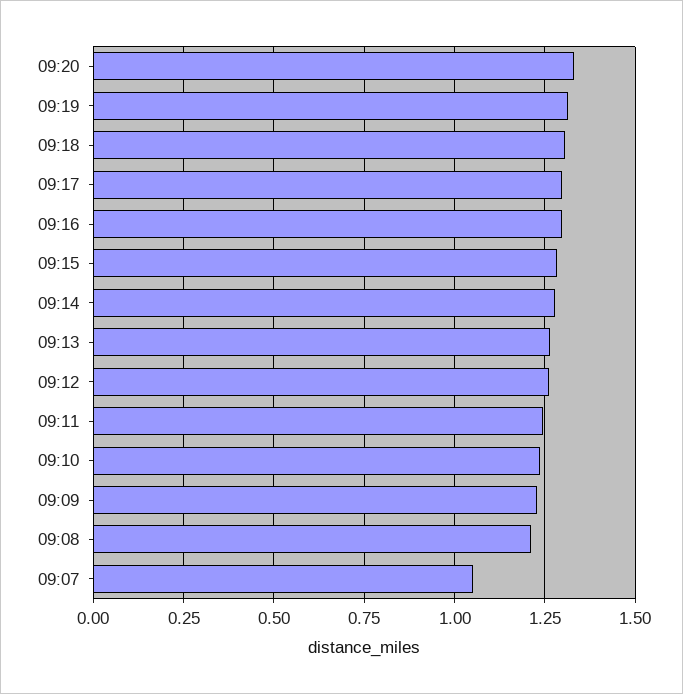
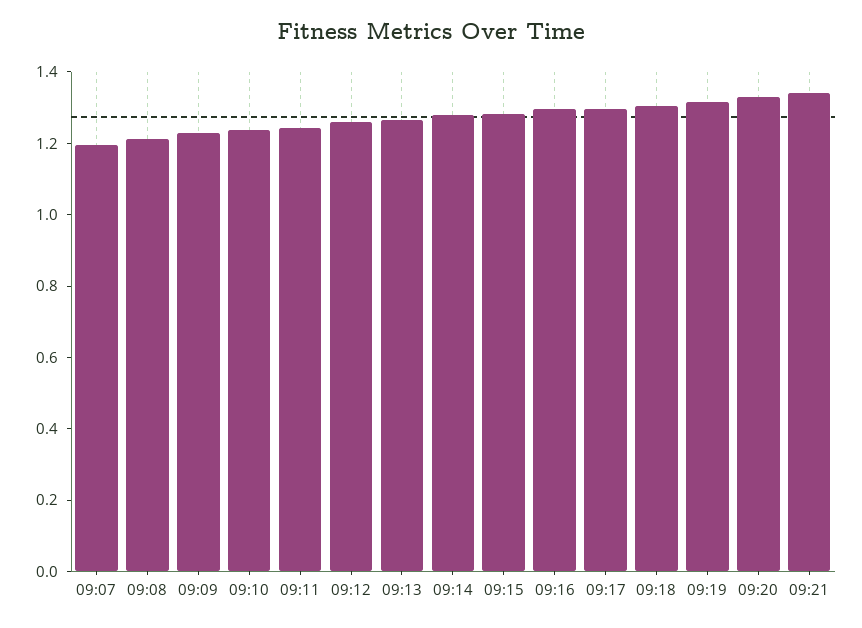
09:07: 1.05 -> 1.2
09:21: none -> 1.35

